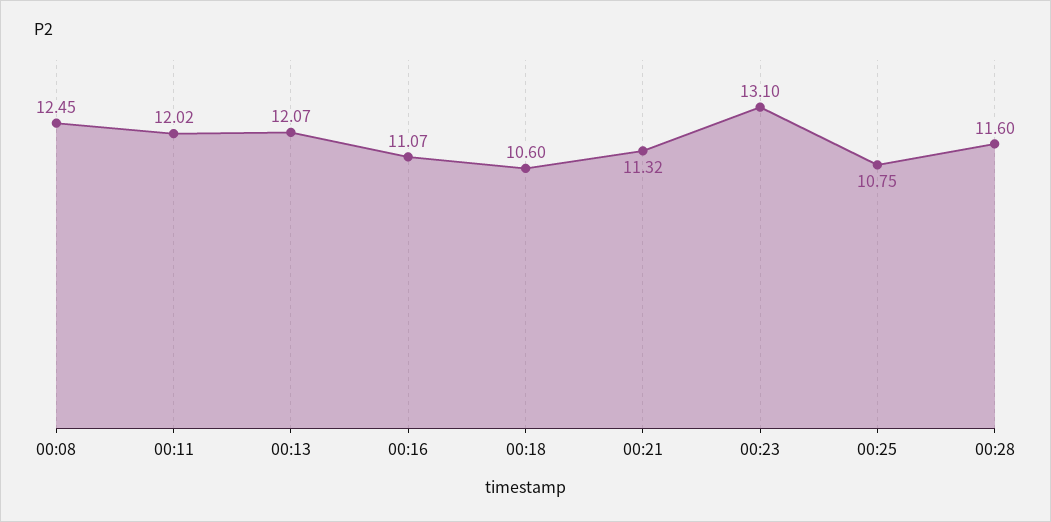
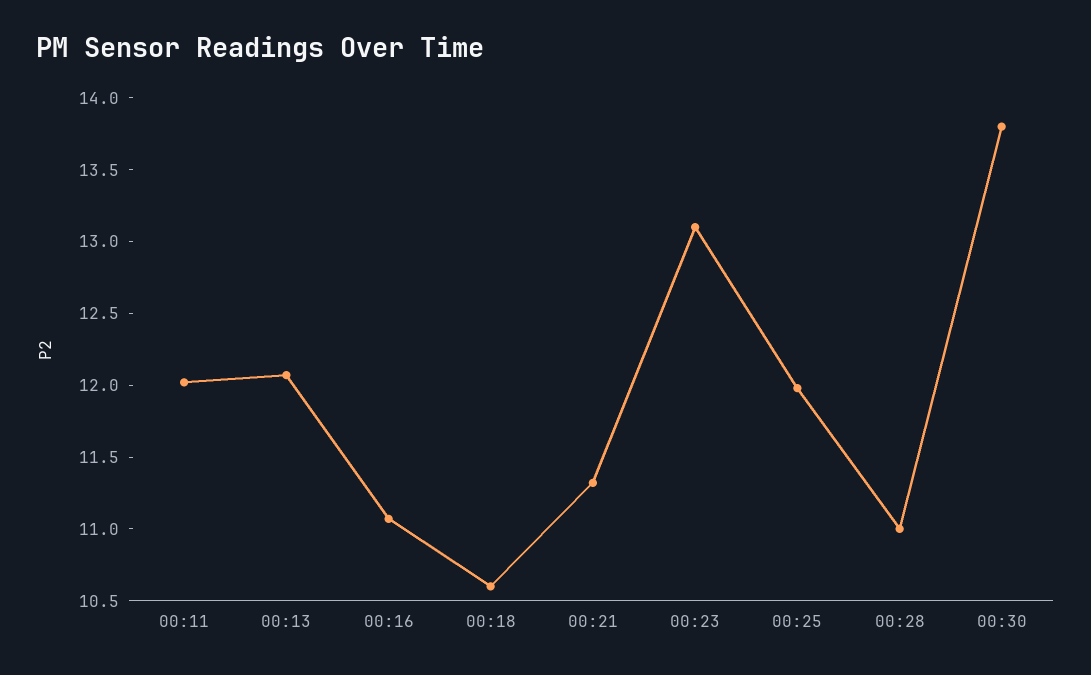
00:08: 12.45 -> none
00:25: 10.75 -> 12
00:28: 11.6 -> 11
00:30: none -> 13.8

